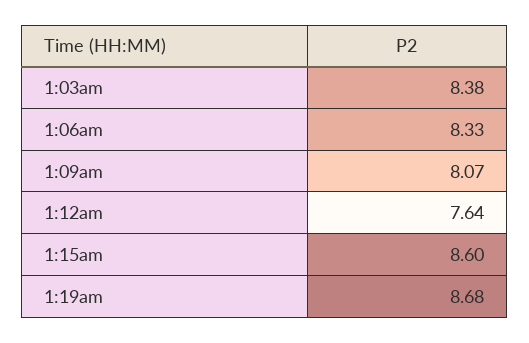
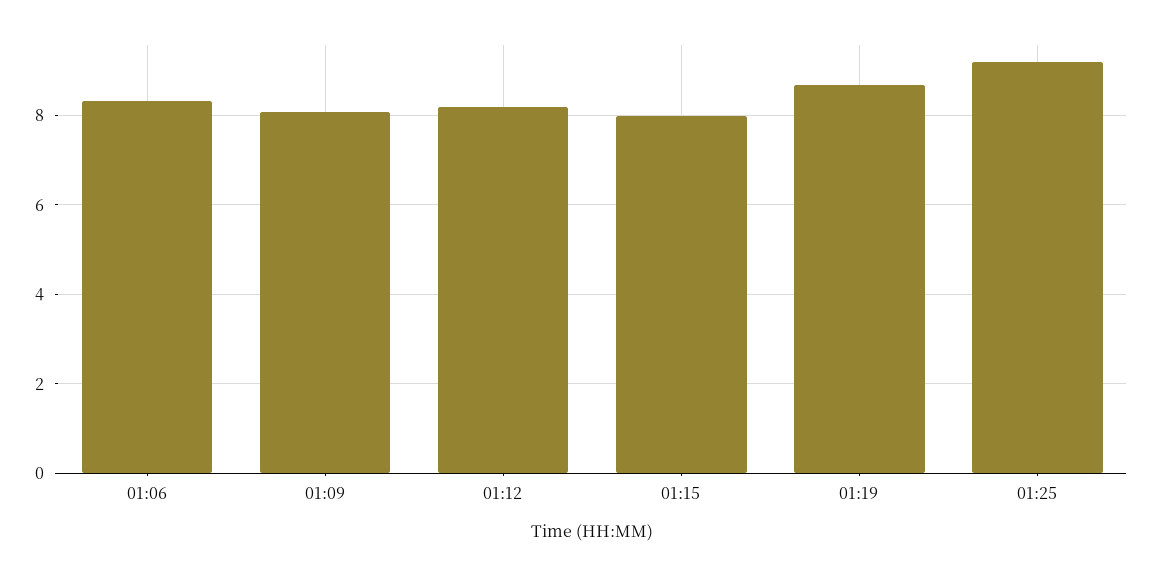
1:03am: 8.38 -> none
1:12am: 7.64 -> 8.2
1:15am: 8.6 -> 8
01:25: none -> 9.2

